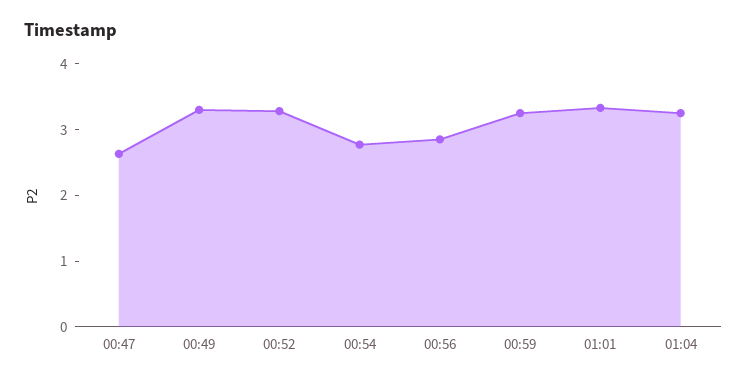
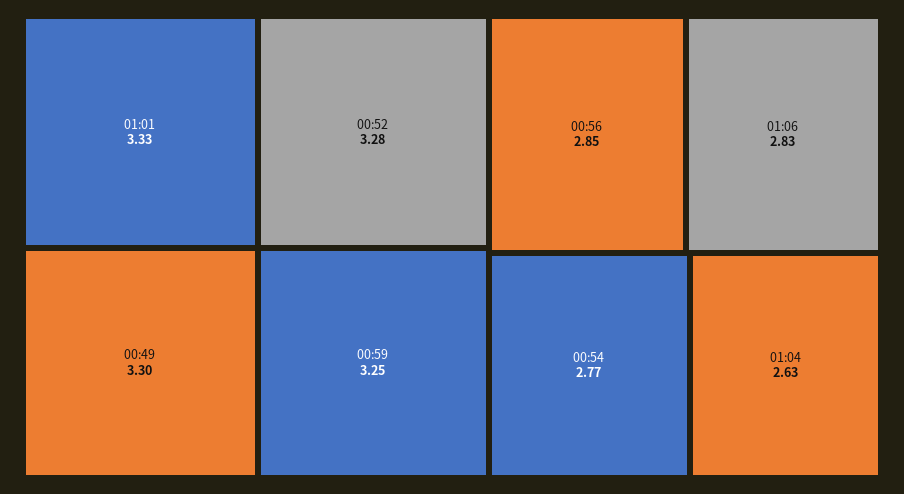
00:47: 2.6 -> none
01:04: 3.2 -> 2.63
01:06: none -> 2.83

